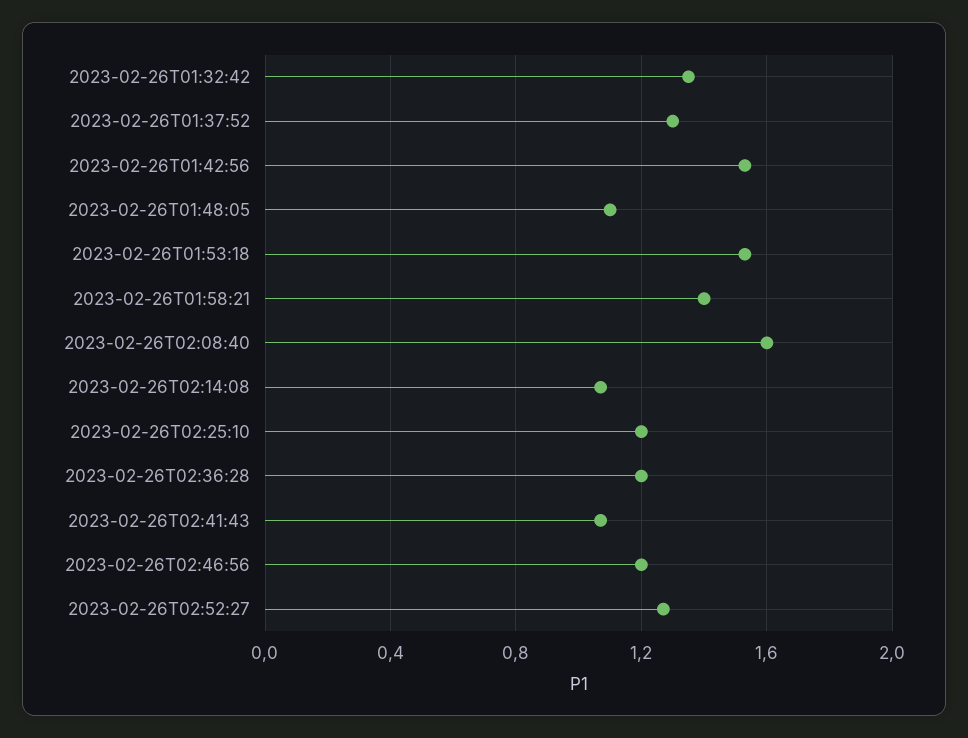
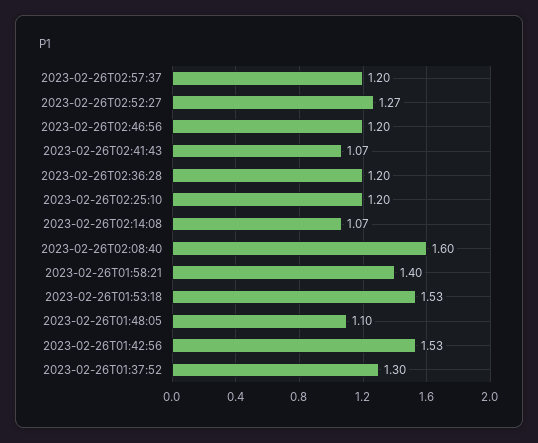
2023-02-26T01:32:42: 1.35 -> none
2023-02-26T02:57:37: none -> 1.2

